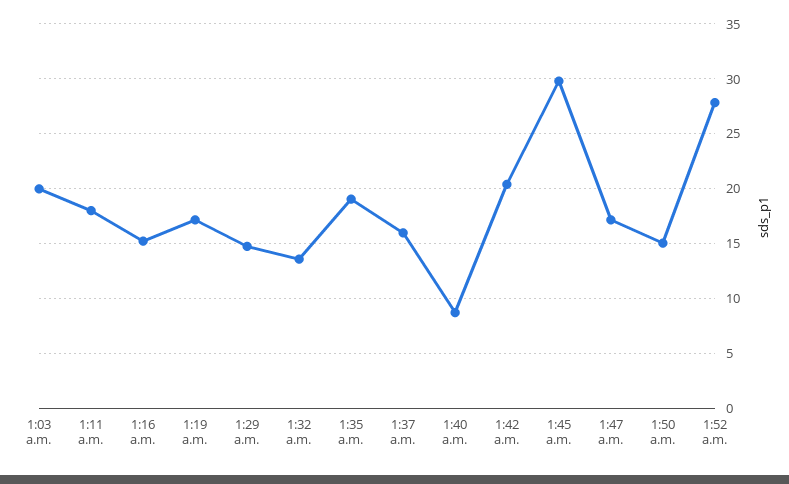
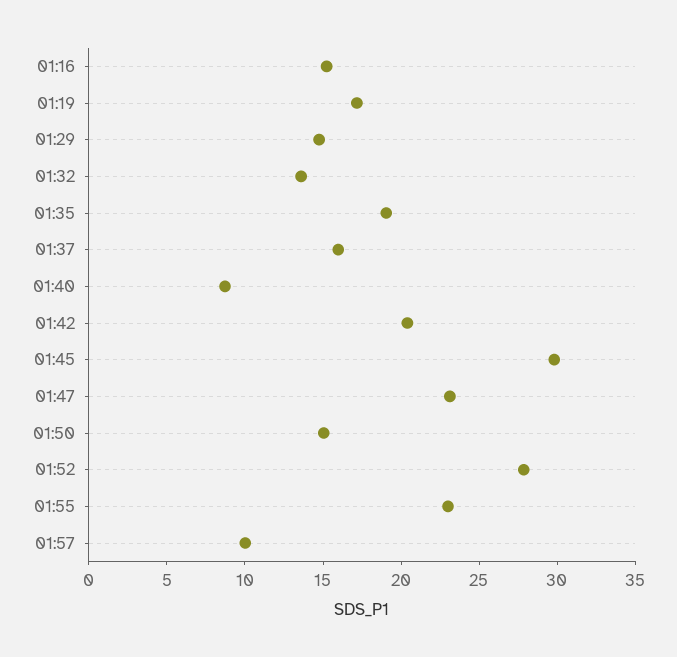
1:03 a.m.: 20 -> none
1:11 a.m.: 18 -> none
1:47 a.m.: 17 -> 23
01:55: none -> 23
01:57: none -> 10

